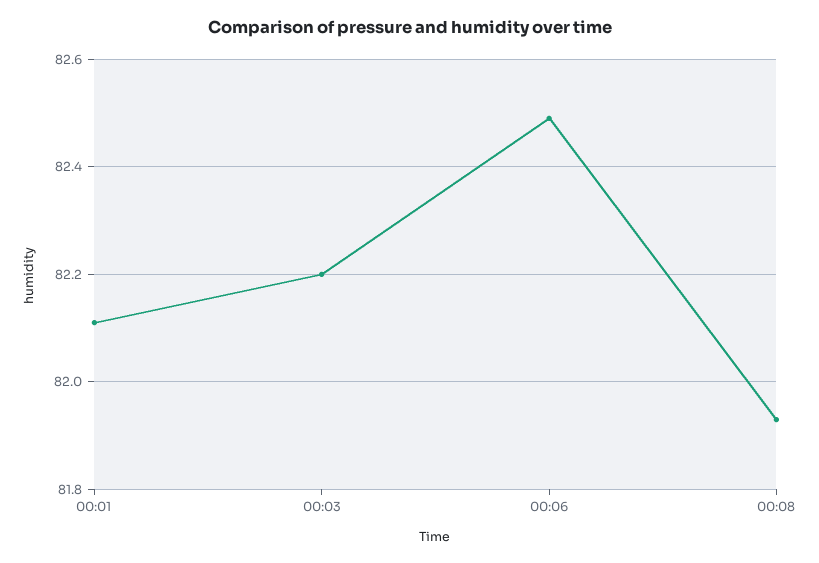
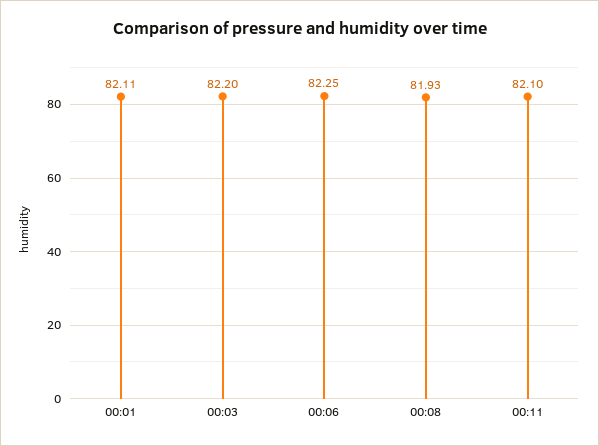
00:06: 82.5 -> 82.25
00:11: none -> 82.1

